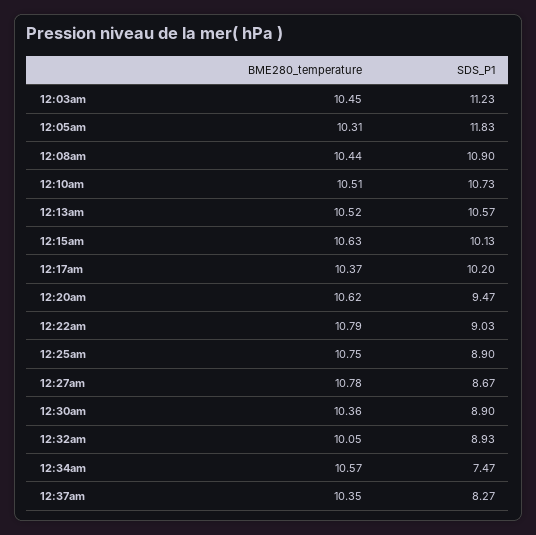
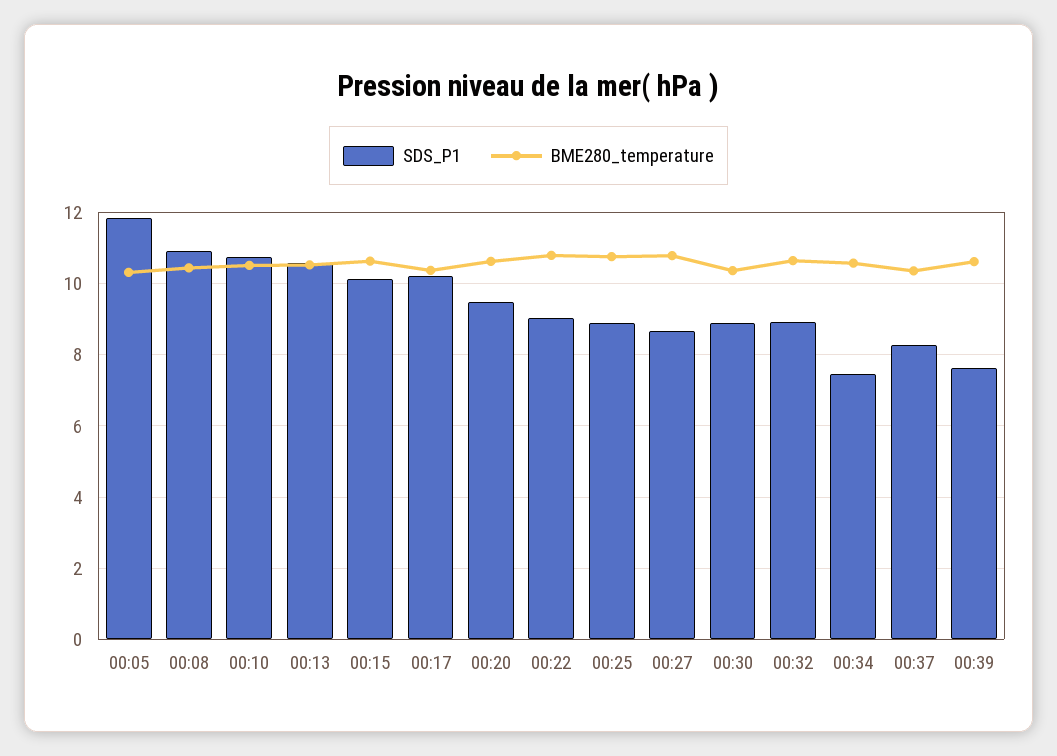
BME280_temperature, 12:03am: 10.45 -> none
SDS_P1, 12:03am: 11.23 -> none
BME280_temperature, 12:32am: 10.05 -> 10.6
SDS_P1, 00:39: none -> 7.6
BME280_temperature, 00:39: none -> 10.6

